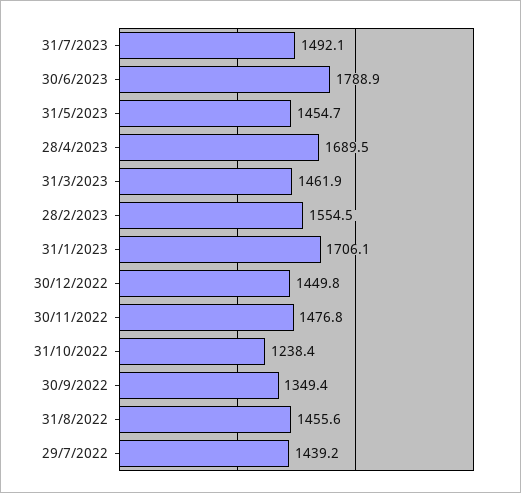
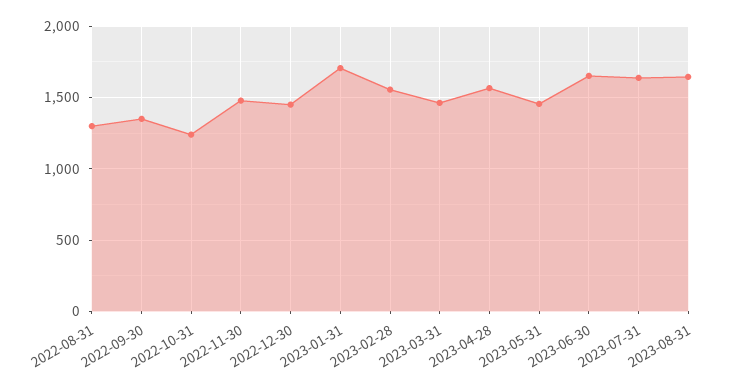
31/7/2023: 1492.1 -> 1650
30/6/2023: 1788.9 -> 1650
28/4/2023: 1689.5 -> 1550
31/8/2022: 1455.6 -> 1300
29/7/2022: 1439.2 -> none
2023-08-31: none -> 1650

